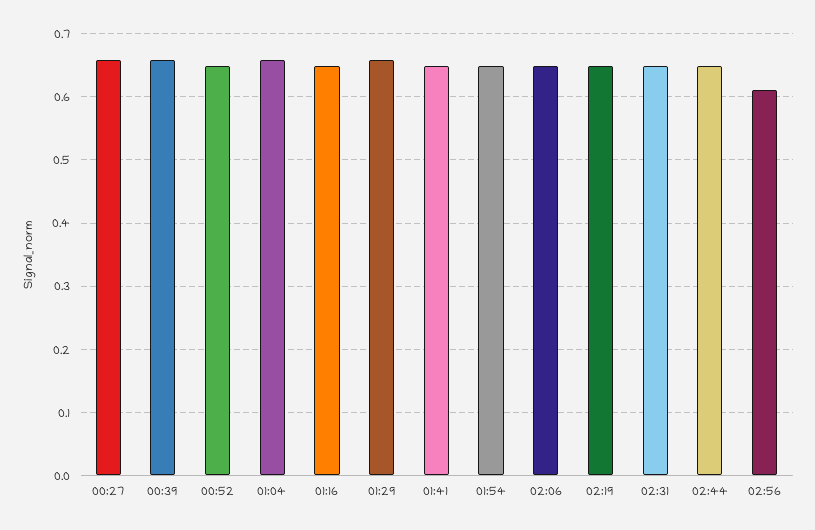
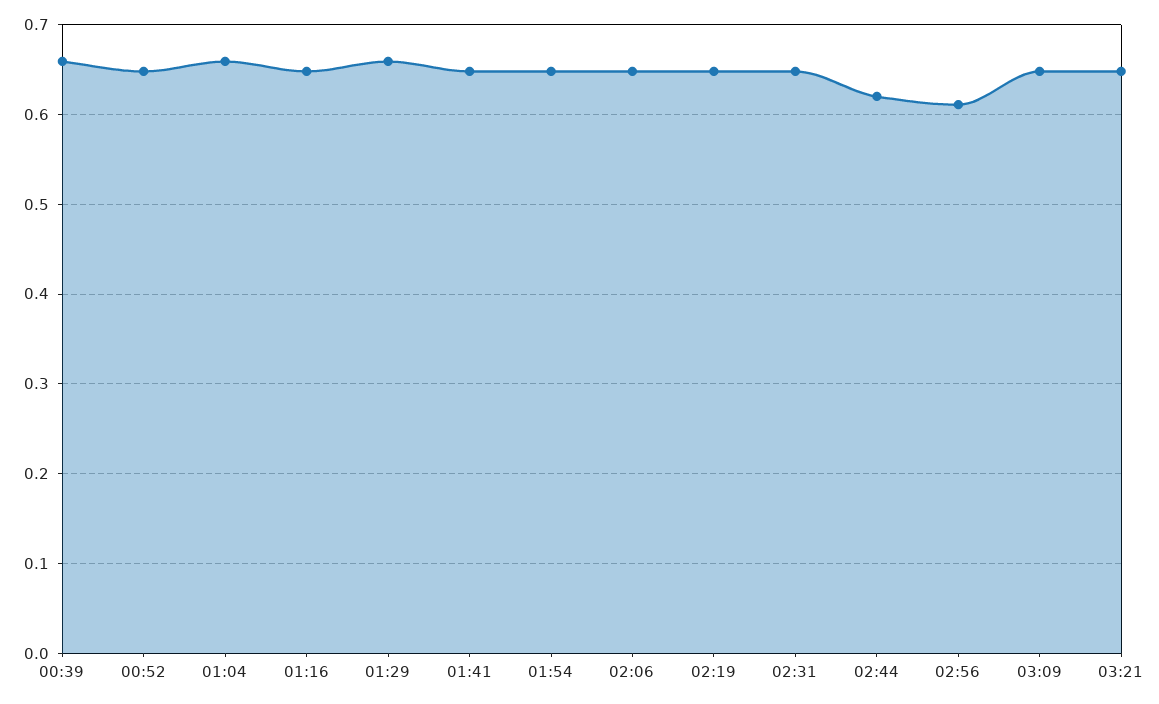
00:27: 0.66 -> none
02:44: 0.65 -> 0.62
03:09: none -> 0.65
03:21: none -> 0.65

